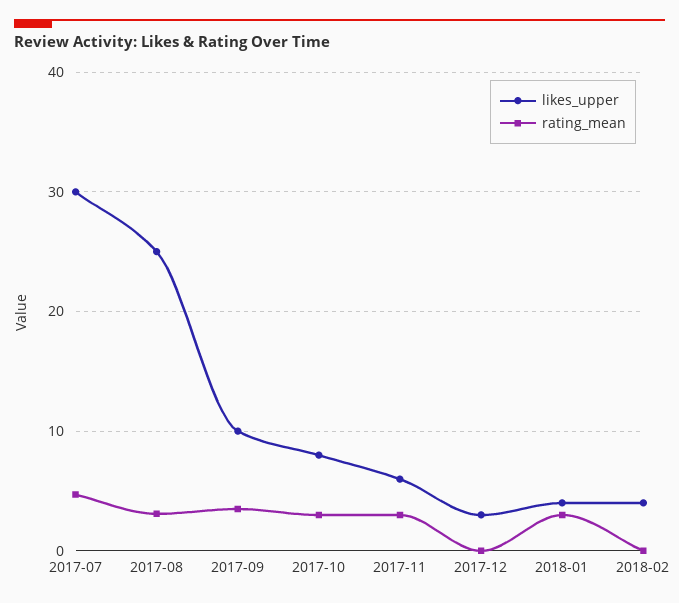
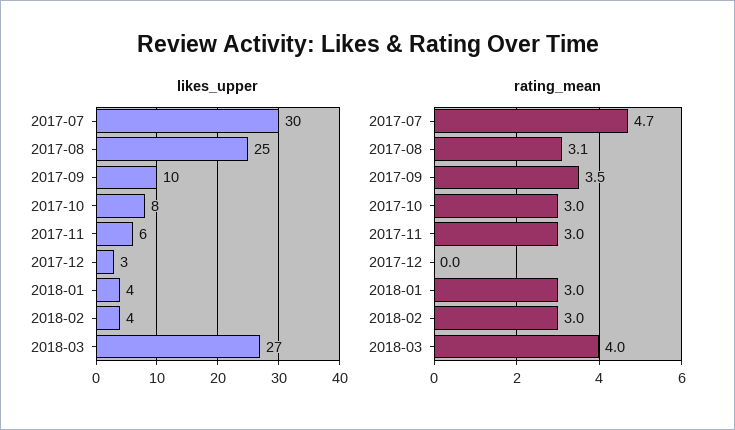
rating_mean, 2018-02: 0 -> 3
likes_upper, 2018-03: none -> 27
rating_mean, 2018-03: none -> 4

